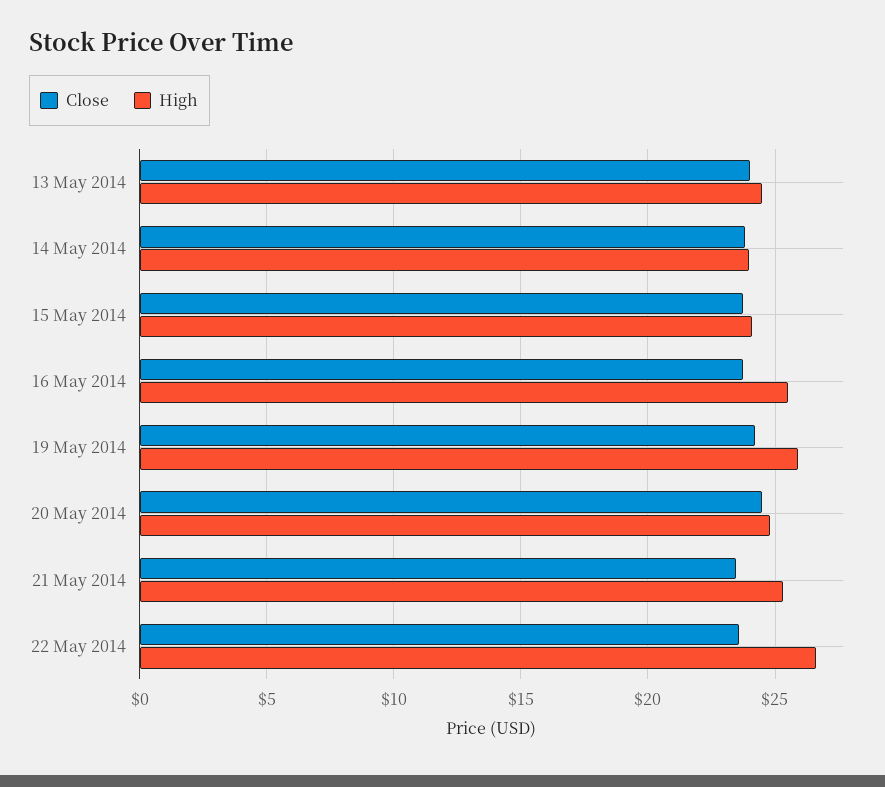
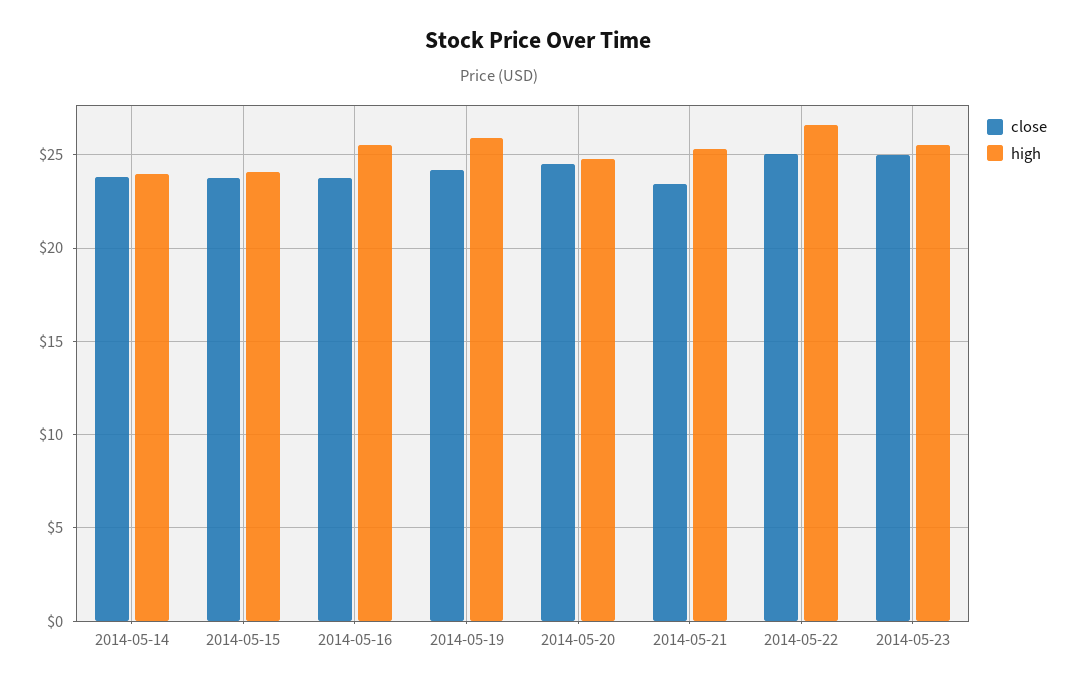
Close, 13 May 2014: 24 -> none
High, 13 May 2014: 24.5 -> none
Close, 22 May 2014: 23.5 -> 25
Close, 2014-05-23: none -> 25
High, 2014-05-23: none -> 25.5

